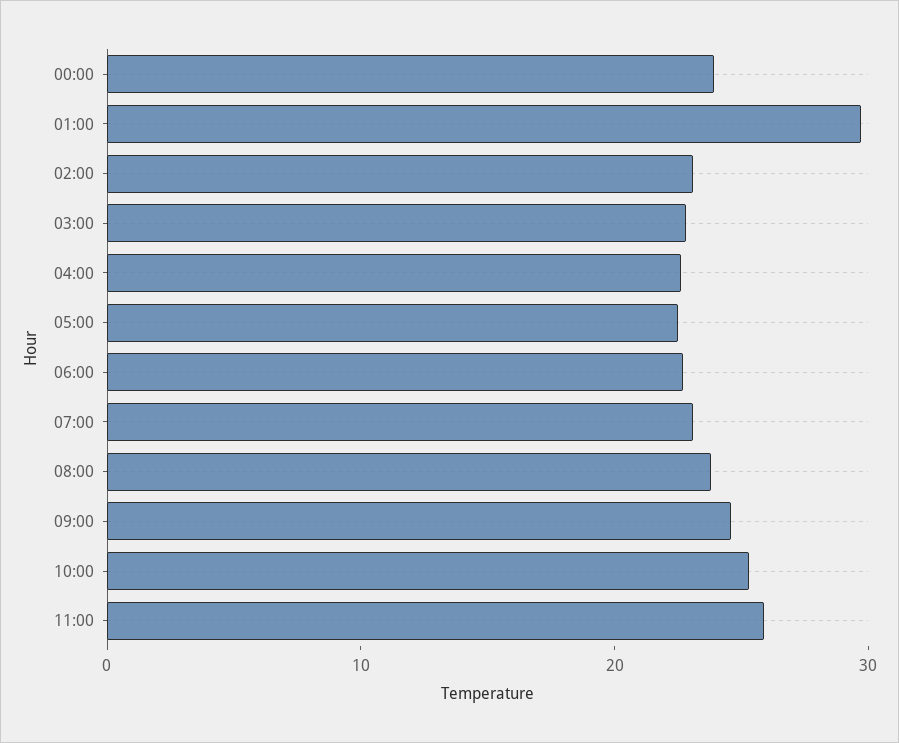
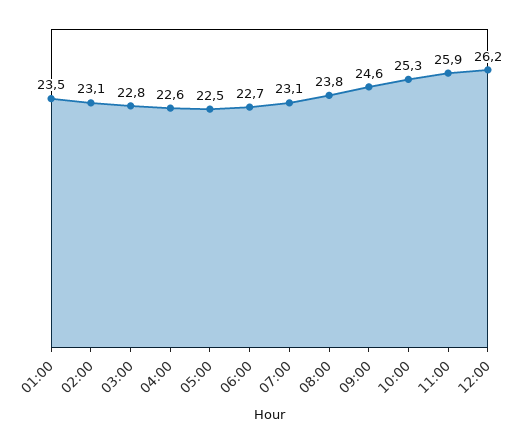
00:00: 24 -> none
01:00: 30 -> 23.5
12:00: none -> 26.2

